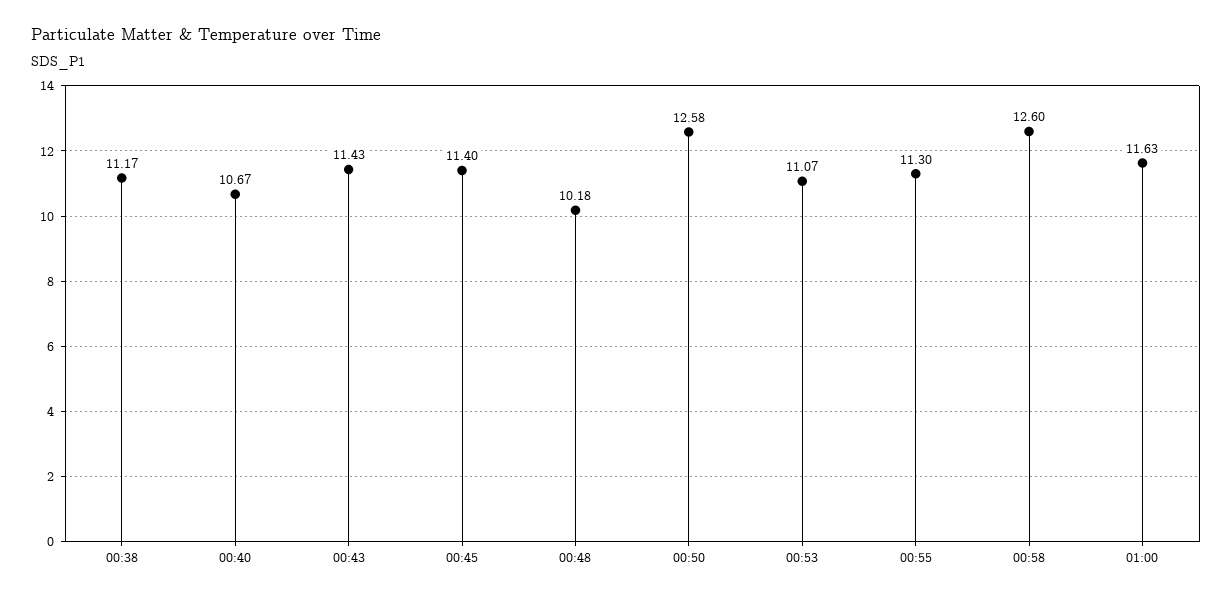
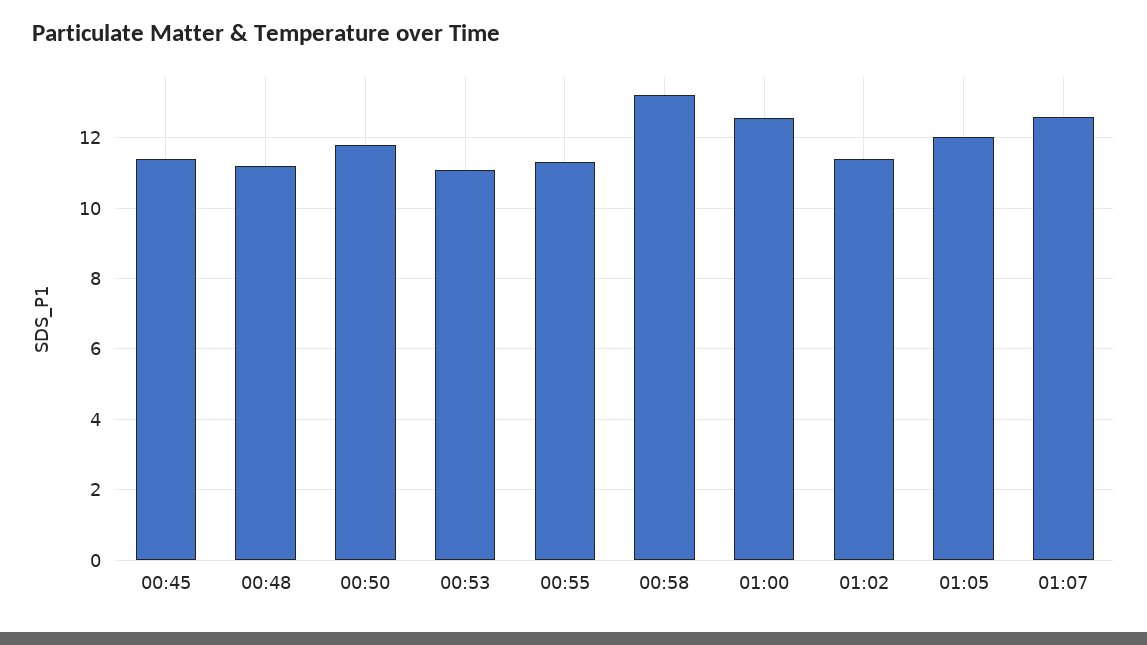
00:38: 11.17 -> none
00:40: 10.67 -> none
00:43: 11.43 -> none
00:48: 10.18 -> 11.2
00:50: 12.58 -> 11.8
00:58: 12.6 -> 13.2
01:00: 11.63 -> 12.6
01:02: none -> 11.4
01:05: none -> 12
01:07: none -> 12.6

